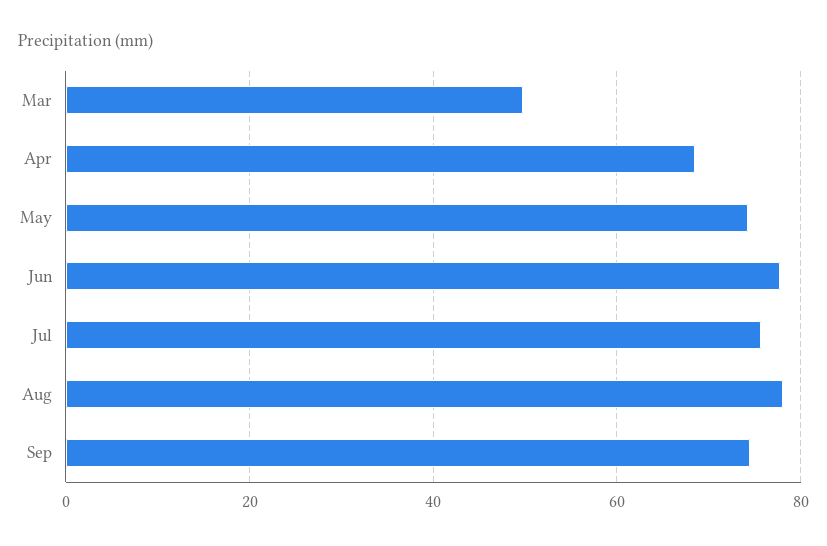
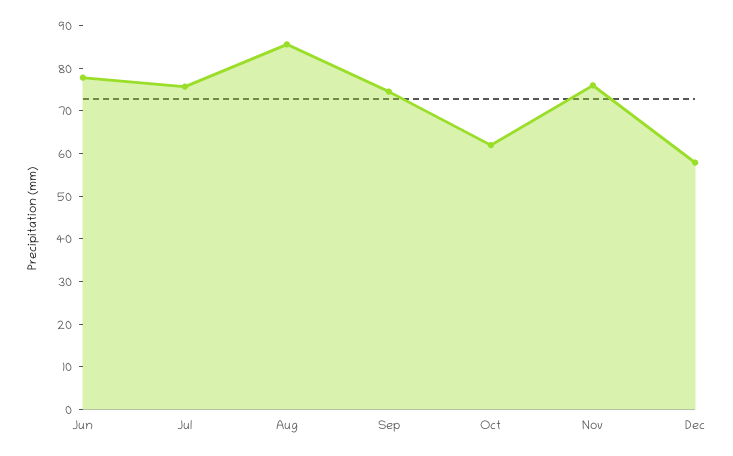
Mar: 50 -> none
Apr: 68 -> none
May: 74 -> none
Aug: 78 -> 86
Oct: none -> 62
Nov: none -> 76
Dec: none -> 58

